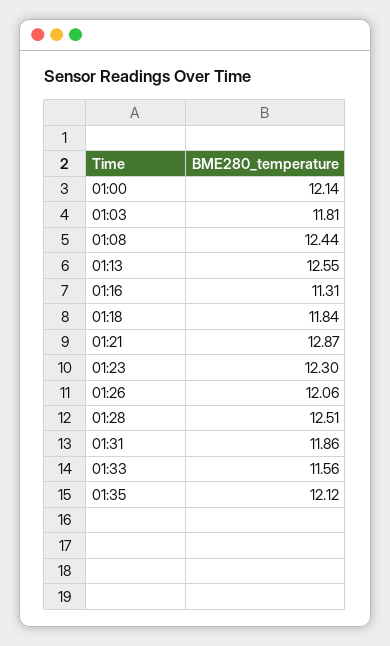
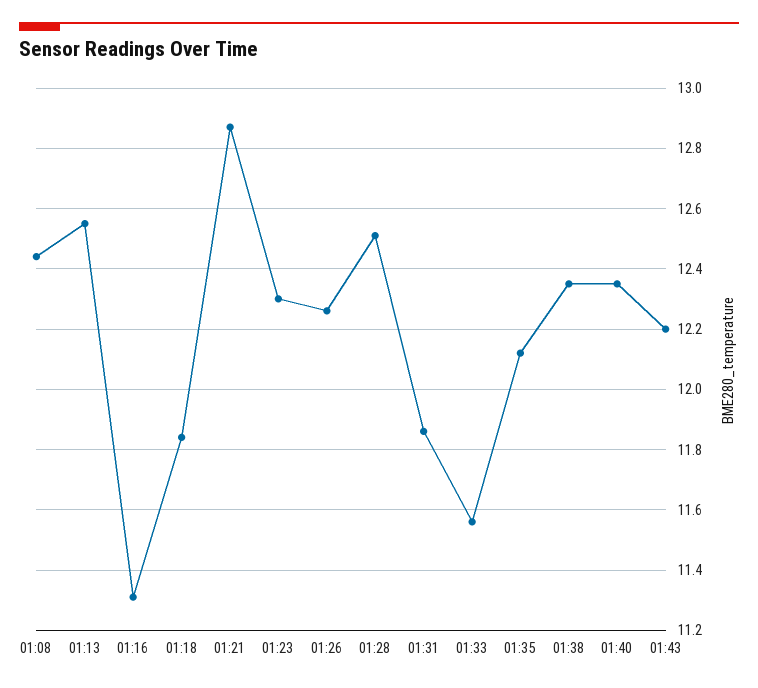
01:00: 12.14 -> none
01:03: 11.81 -> none
01:26: 12.06 -> 12.25
01:38: none -> 12.35
01:40: none -> 12.35
01:43: none -> 12.2

